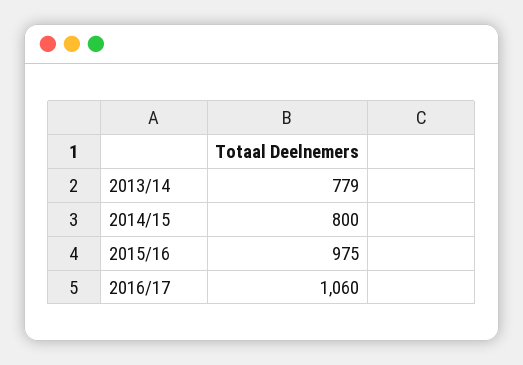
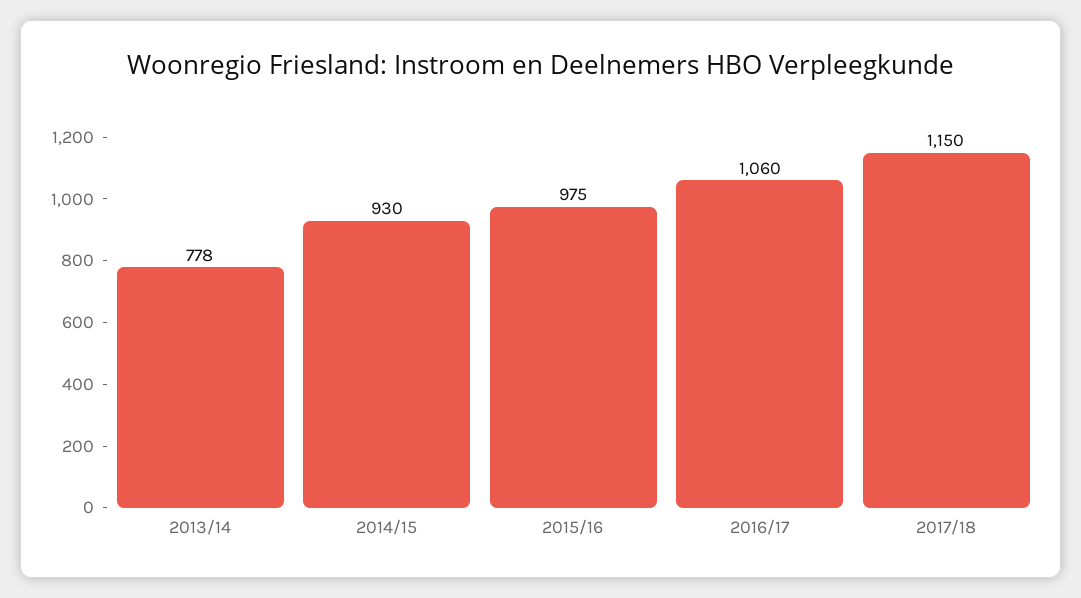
2013/14: 779 -> 778
2014/15: 800 -> 930
2017/18: none -> 1150

